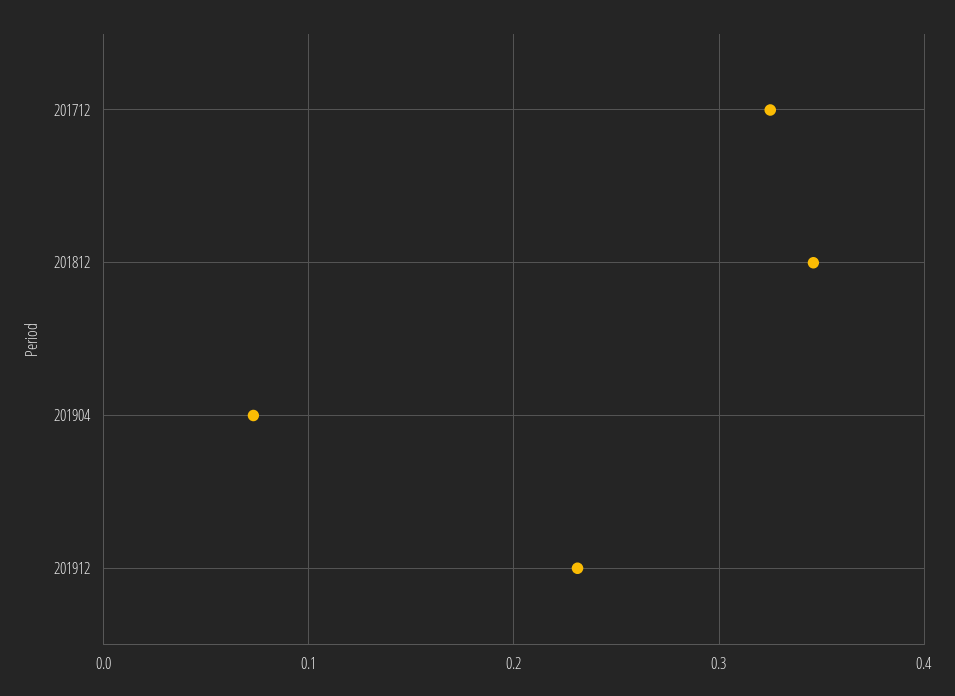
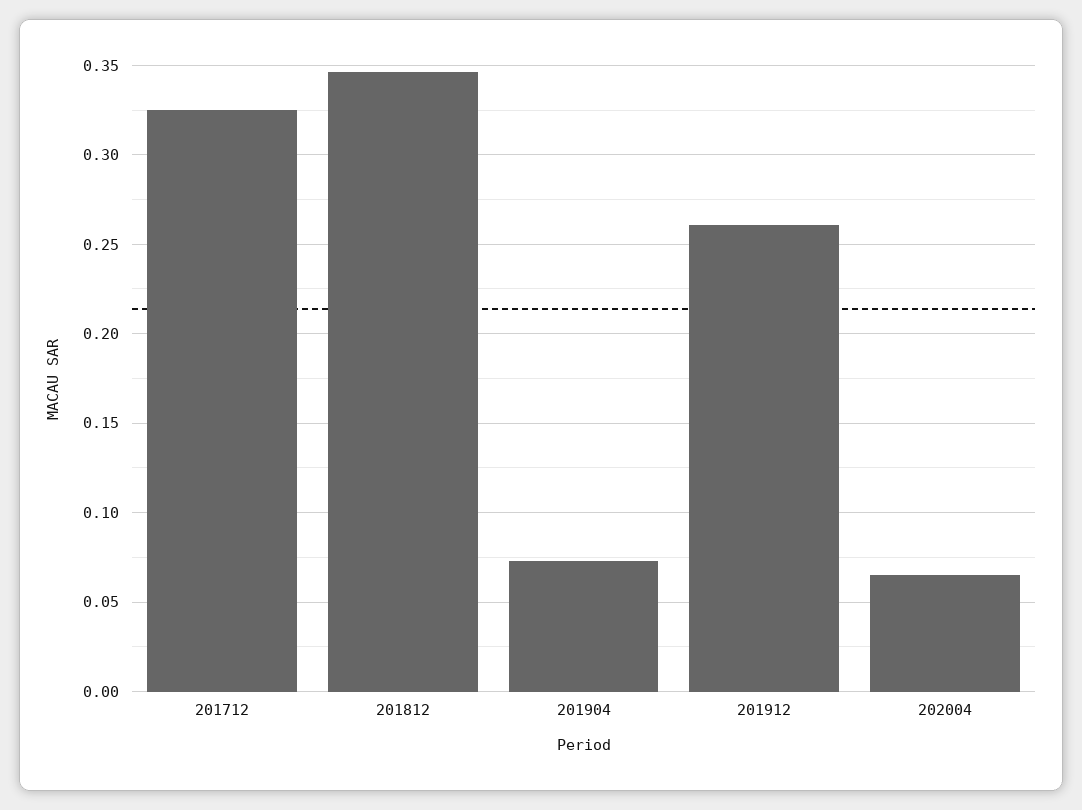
201912: 0.23 -> 0.26
202004: none -> 0.065

